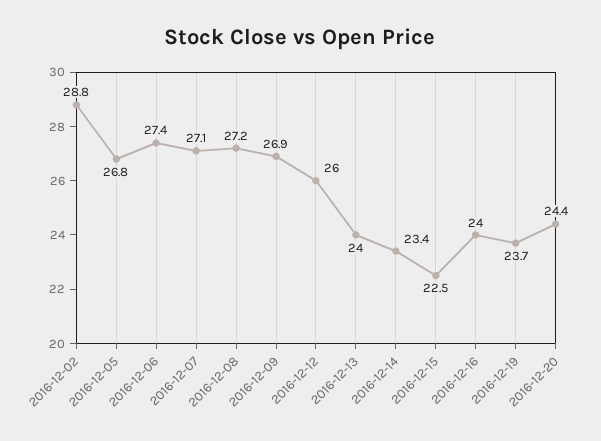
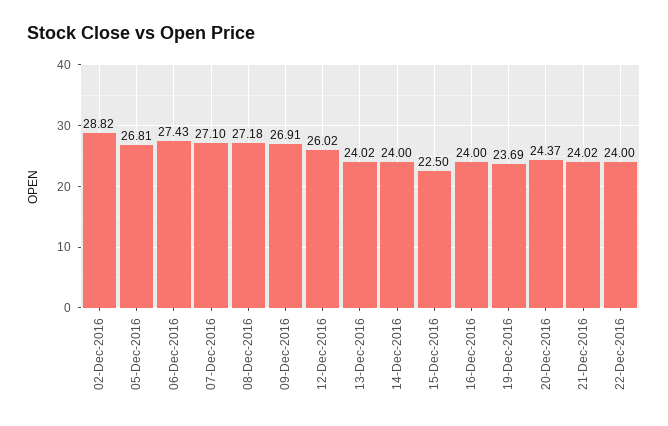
2016-12-14: 23.4 -> 24
21-Dec-2016: none -> 24.02
22-Dec-2016: none -> 24

